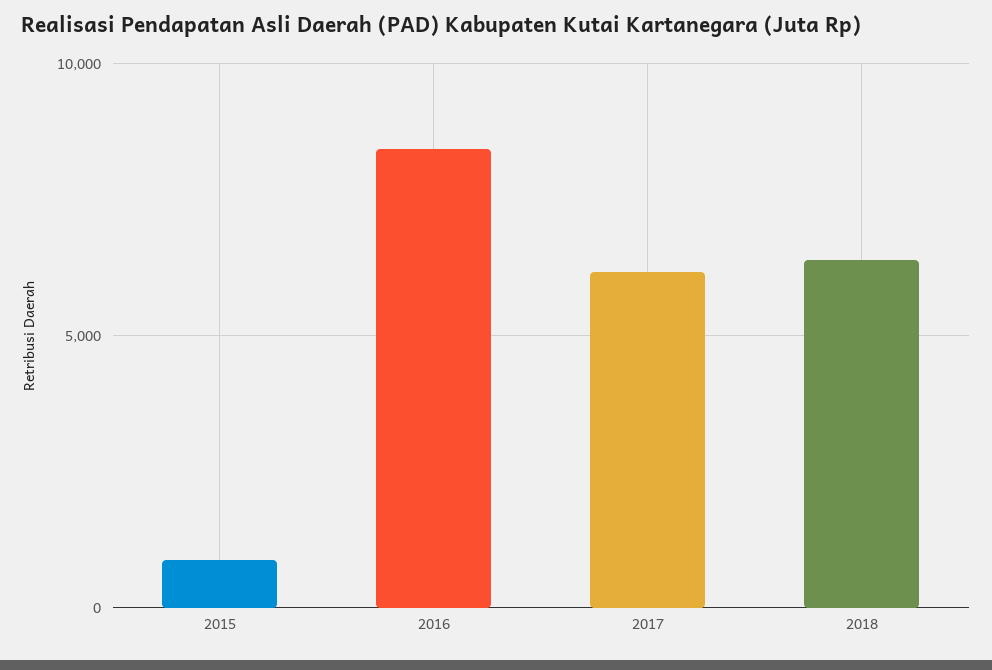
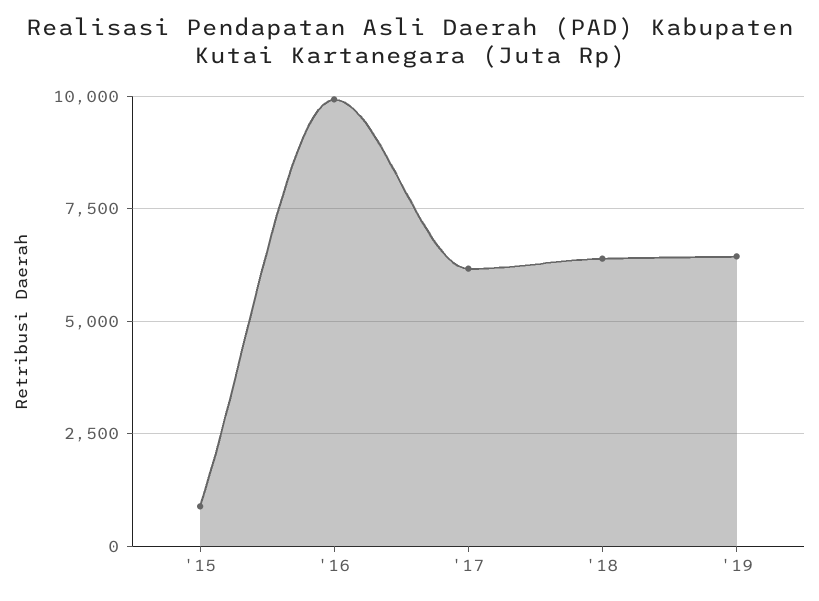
2016: 8500 -> 10000
'19: none -> 6500

